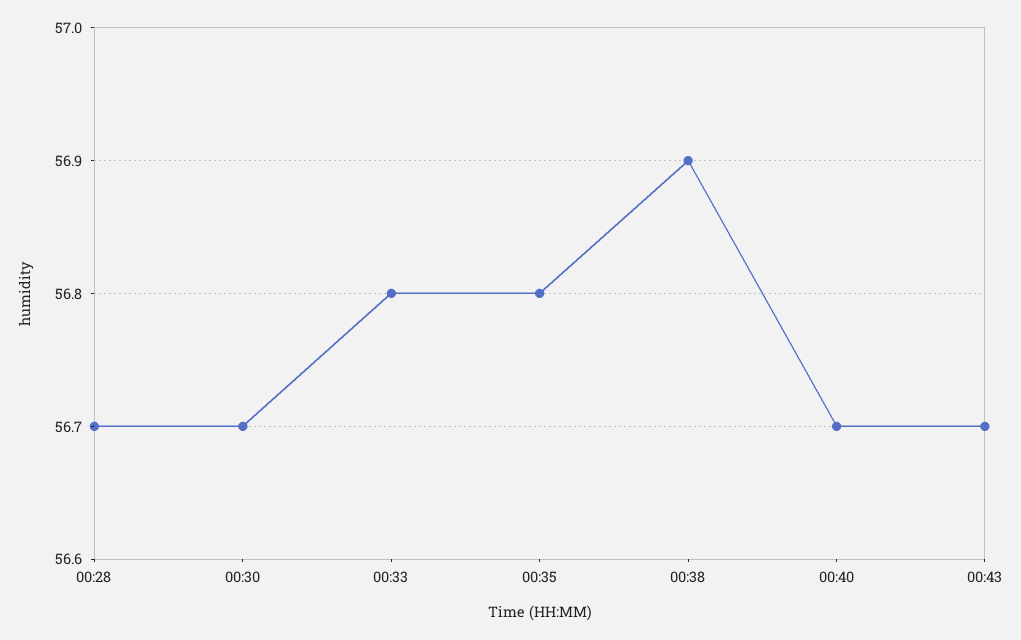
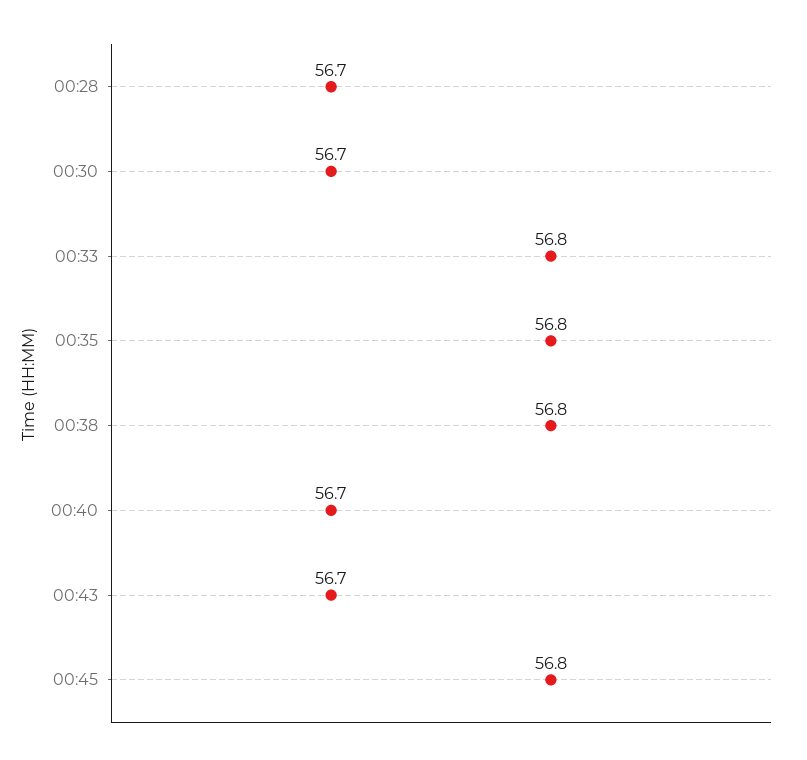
00:38: 56.9 -> 56.8
00:45: none -> 56.8

